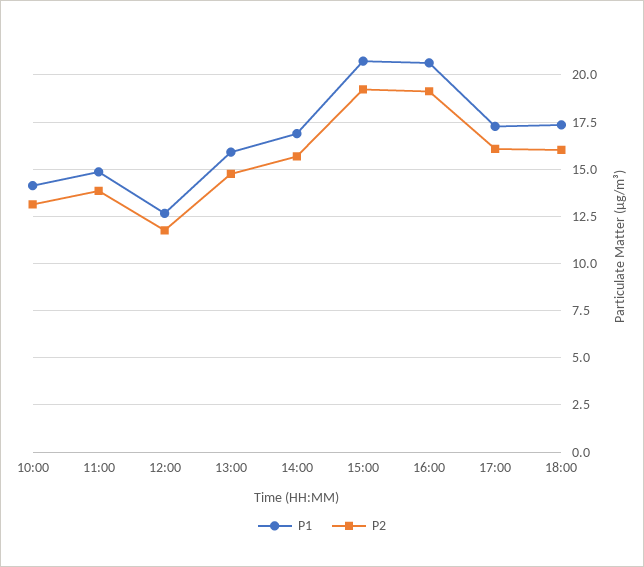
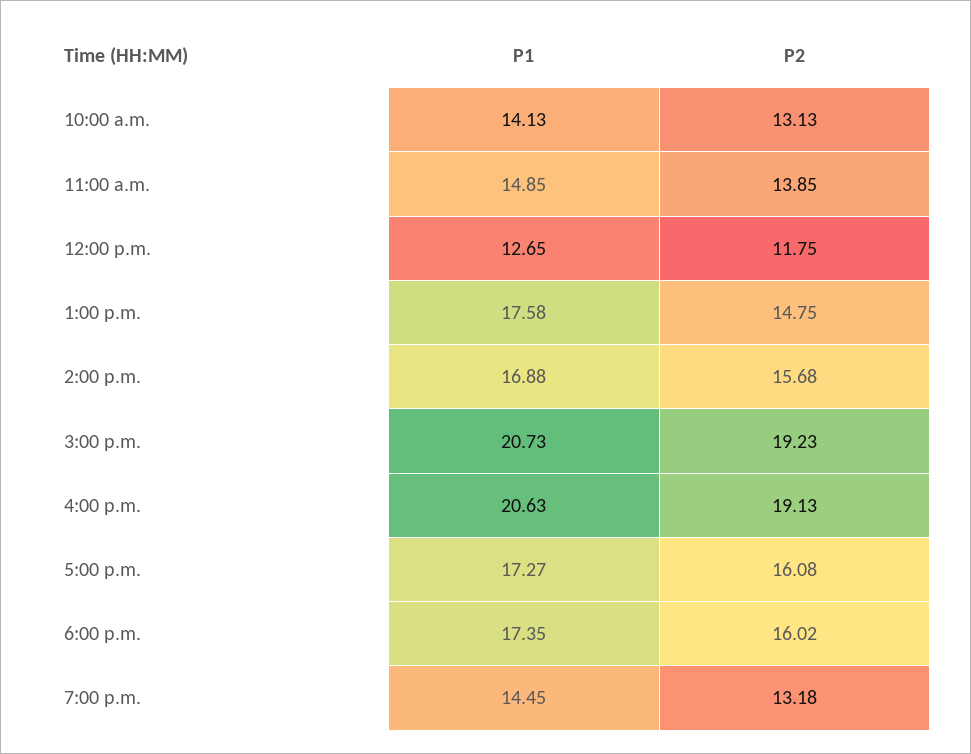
P1, 13:00: 16 -> 17.58
P1, 7:00 p.m.: none -> 14.45
P2, 7:00 p.m.: none -> 13.18

